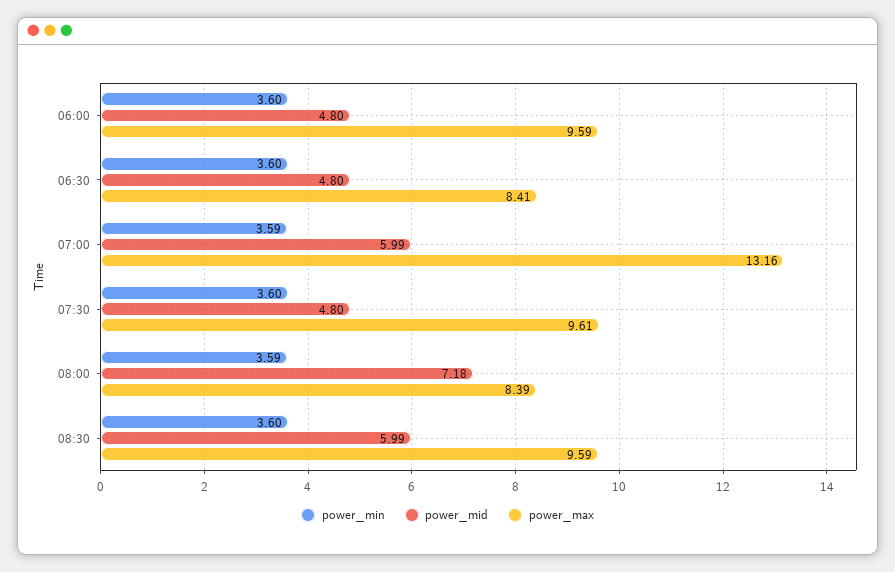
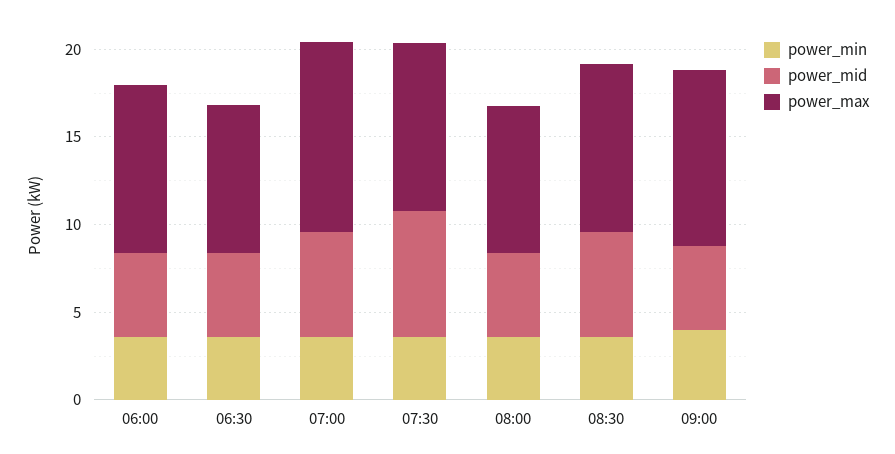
power_max, 07:00: 13.16 -> 11
power_mid, 07:30: 4.8 -> 7
power_mid, 08:00: 7.18 -> 5
power_min, 09:00: none -> 4
power_mid, 09:00: none -> 5
power_max, 09:00: none -> 10

